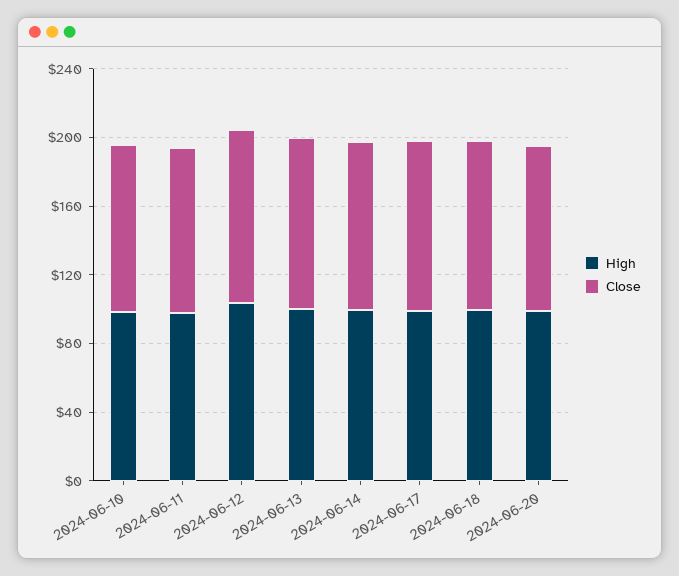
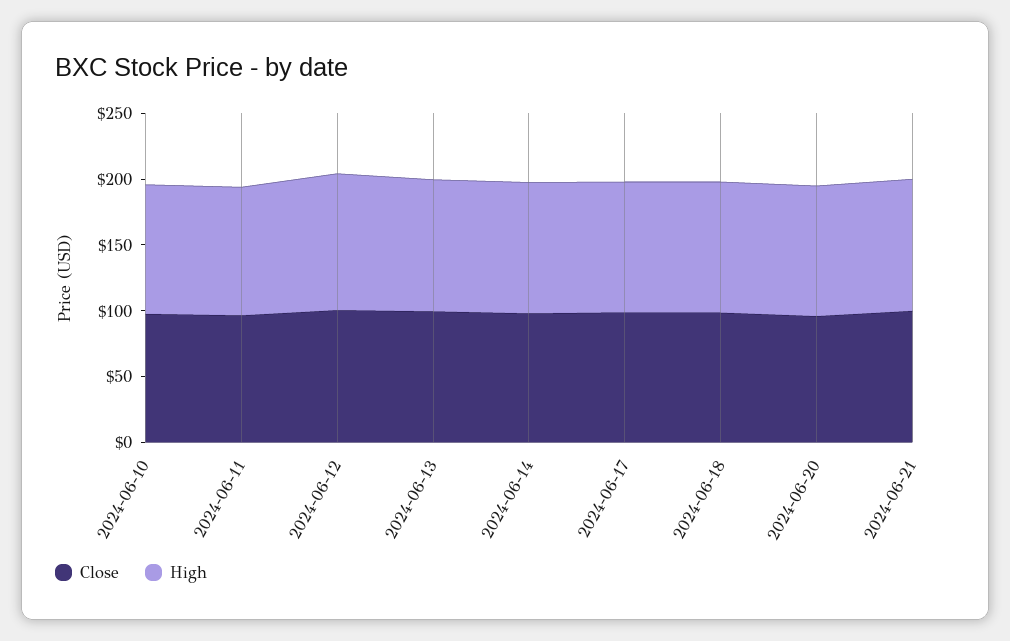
Close, 2024-06-21: none -> 100
High, 2024-06-21: none -> 100

